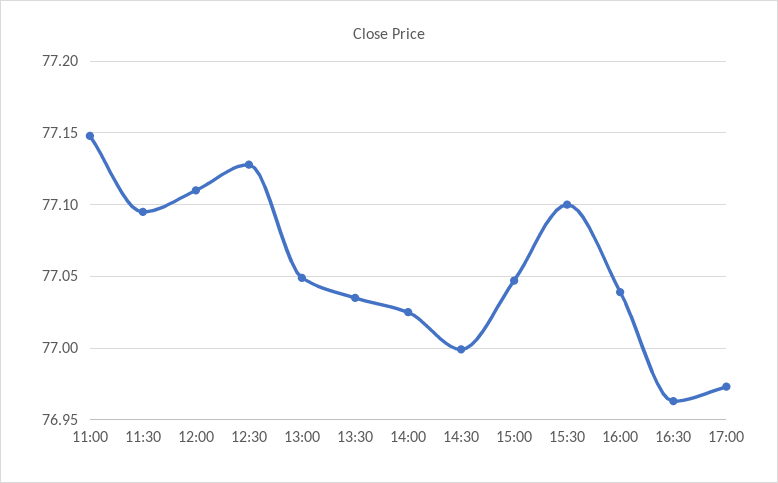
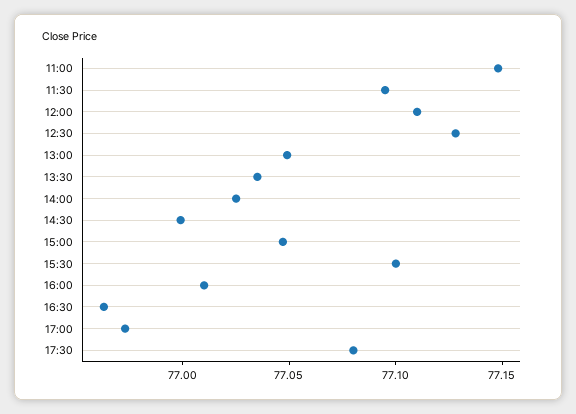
16:00: 77.04 -> 77.01
17:30: none -> 77.08

